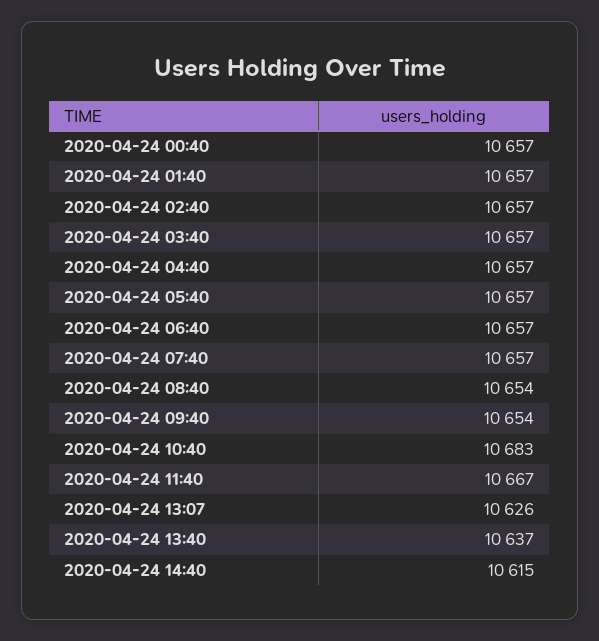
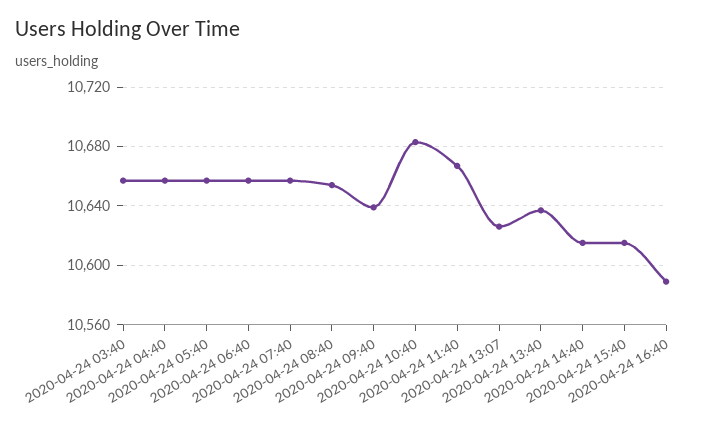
2020-04-24 00:40: 10657 -> none
2020-04-24 01:40: 10657 -> none
2020-04-24 02:40: 10657 -> none
2020-04-24 09:40: 10654 -> 10640
2020-04-24 15:40: none -> 10615
2020-04-24 16:40: none -> 10590

